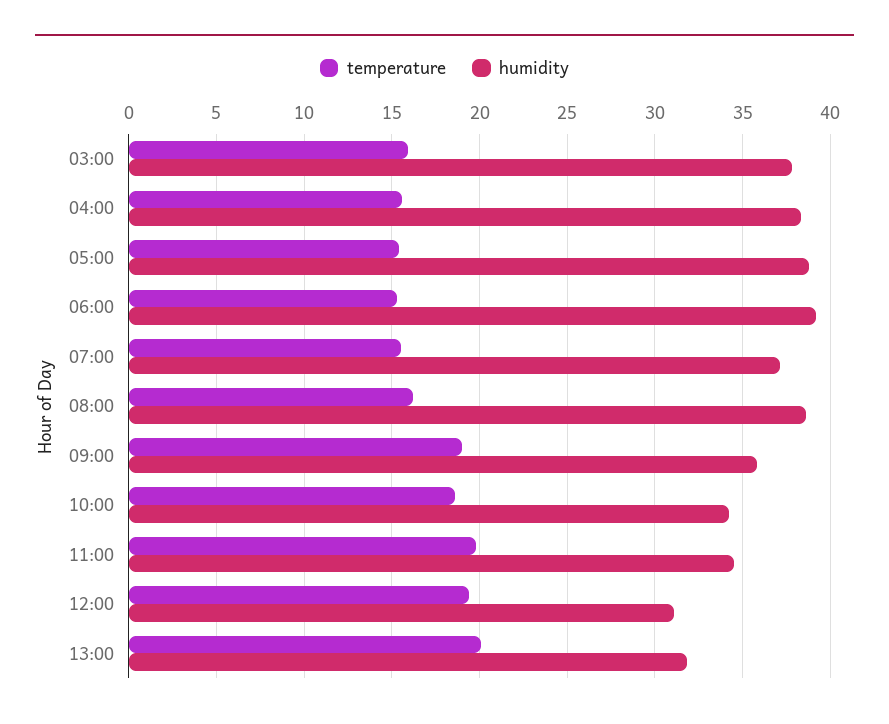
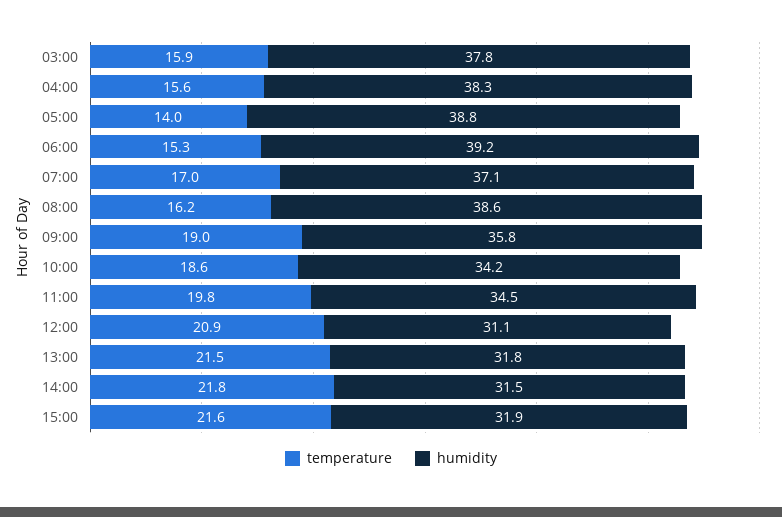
temperature, 05:00: 15.5 -> 14
temperature, 07:00: 15.5 -> 17
temperature, 12:00: 19.5 -> 20.9
temperature, 13:00: 20 -> 21.5
temperature, 14:00: none -> 21.8
humidity, 14:00: none -> 31.5
temperature, 15:00: none -> 21.6
humidity, 15:00: none -> 31.9

